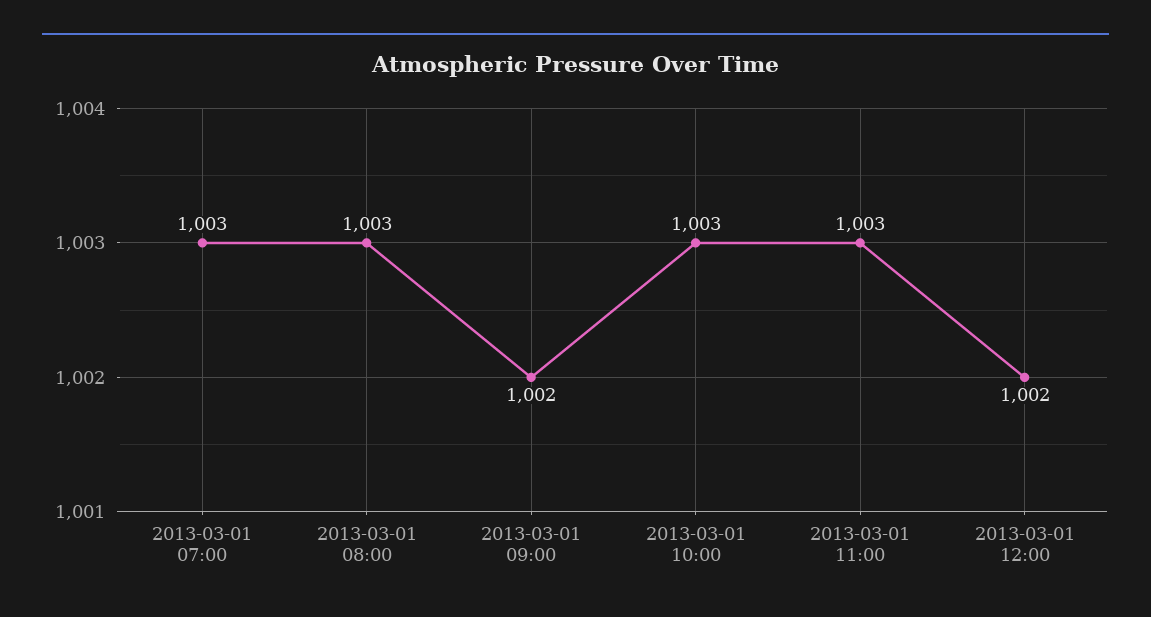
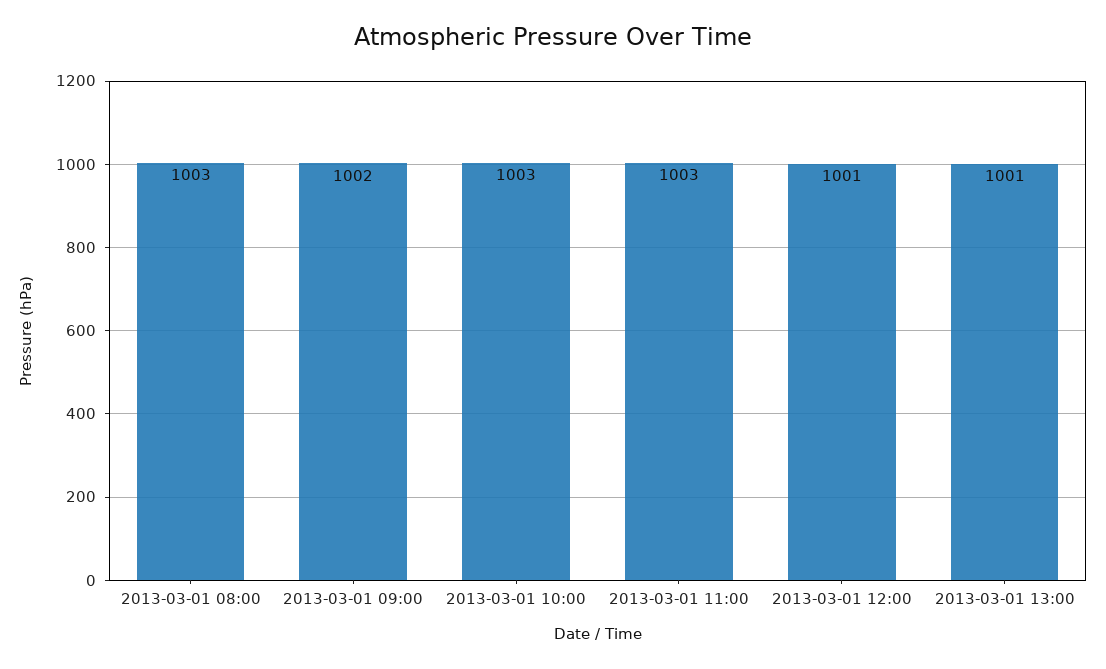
2013-03-01 07:00: 1003 -> none
2013-03-01 12:00: 1002 -> 1001
2013-03-01 13:00: none -> 1001

